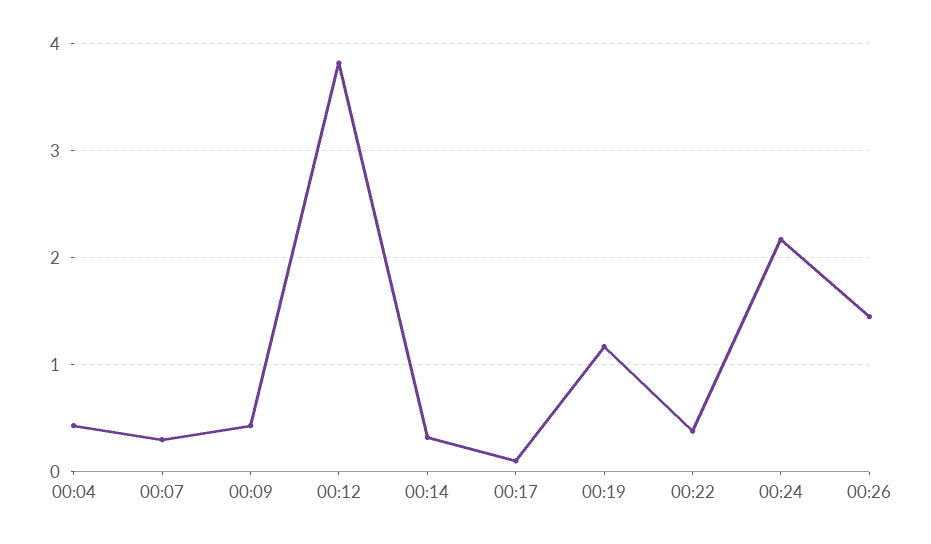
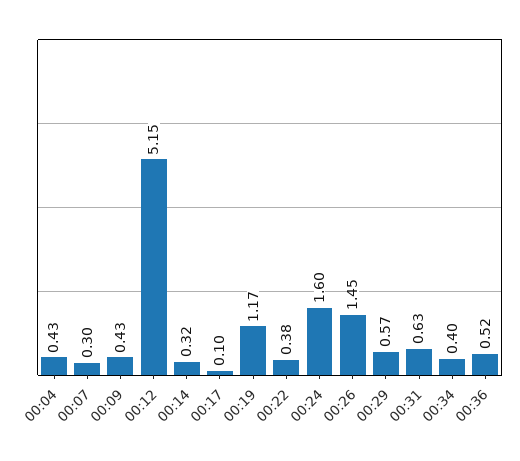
00:12: 3.8 -> 5.15
00:24: 2.2 -> 1.6
00:29: none -> 0.57
00:31: none -> 0.63
00:34: none -> 0.4
00:36: none -> 0.52

